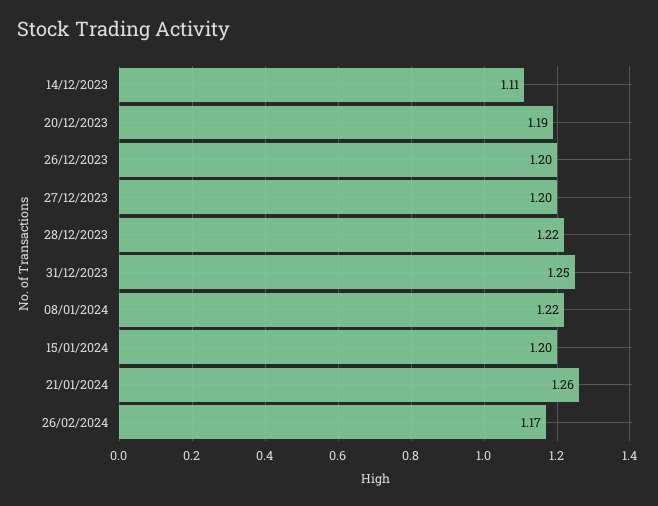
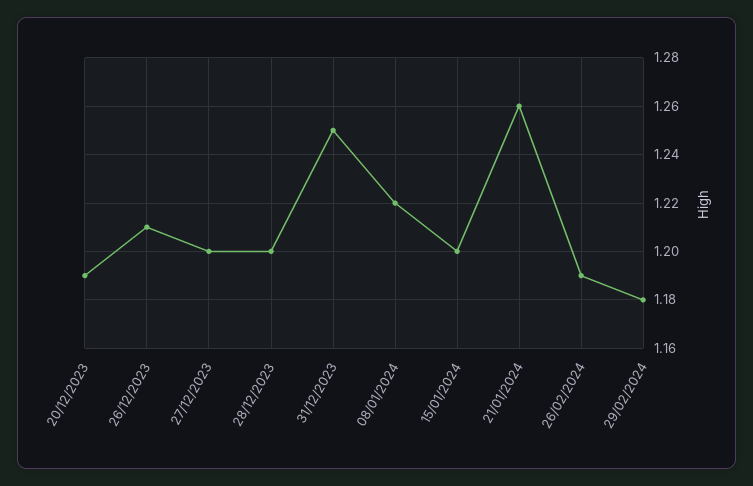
14/12/2023: 1.11 -> none
26/12/2023: 1.2 -> 1.21
28/12/2023: 1.22 -> 1.2
26/02/2024: 1.17 -> 1.19
29/02/2024: none -> 1.18

